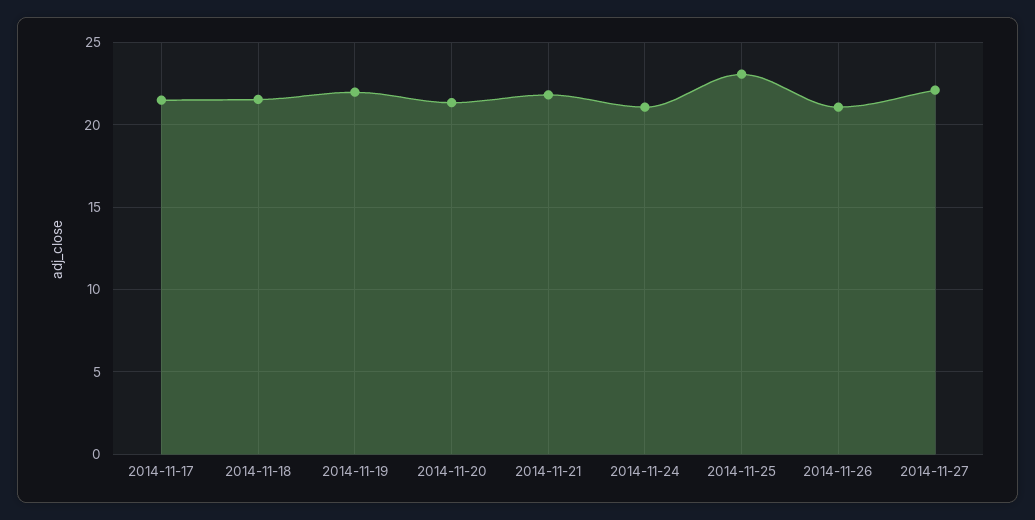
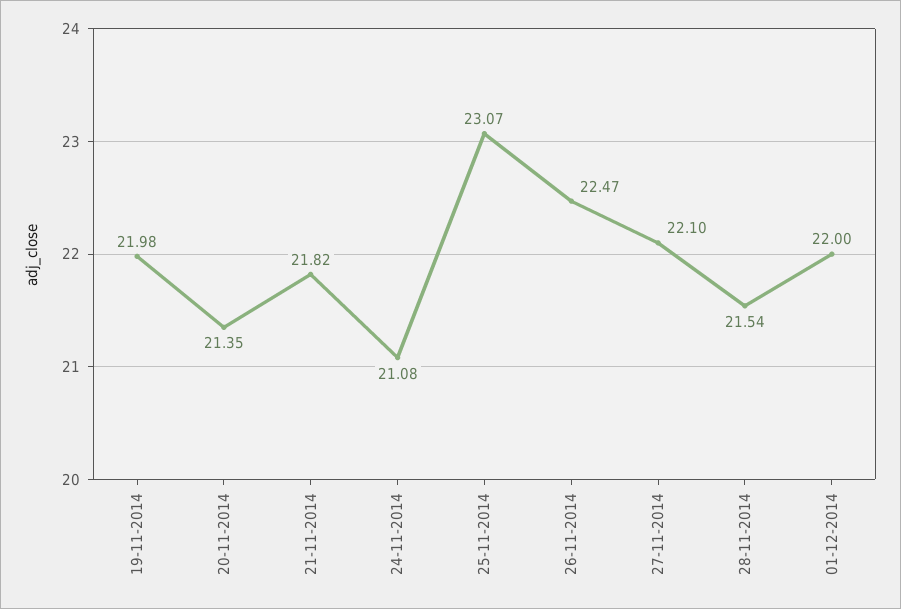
2014-11-17: 21.5 -> none
2014-11-18: 21.5 -> none
2014-11-26: 21 -> 22.47
28-11-2014: none -> 21.54
01-12-2014: none -> 22

